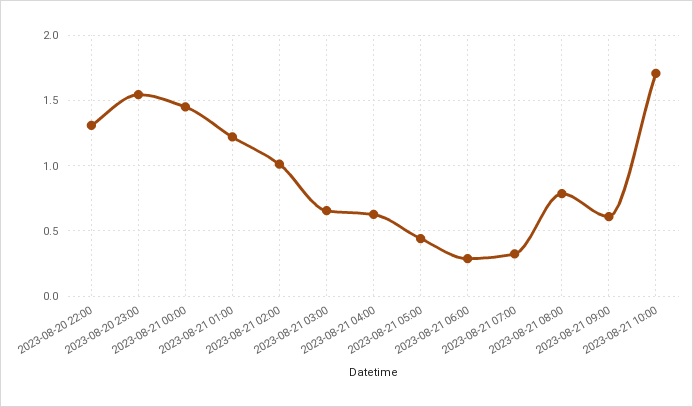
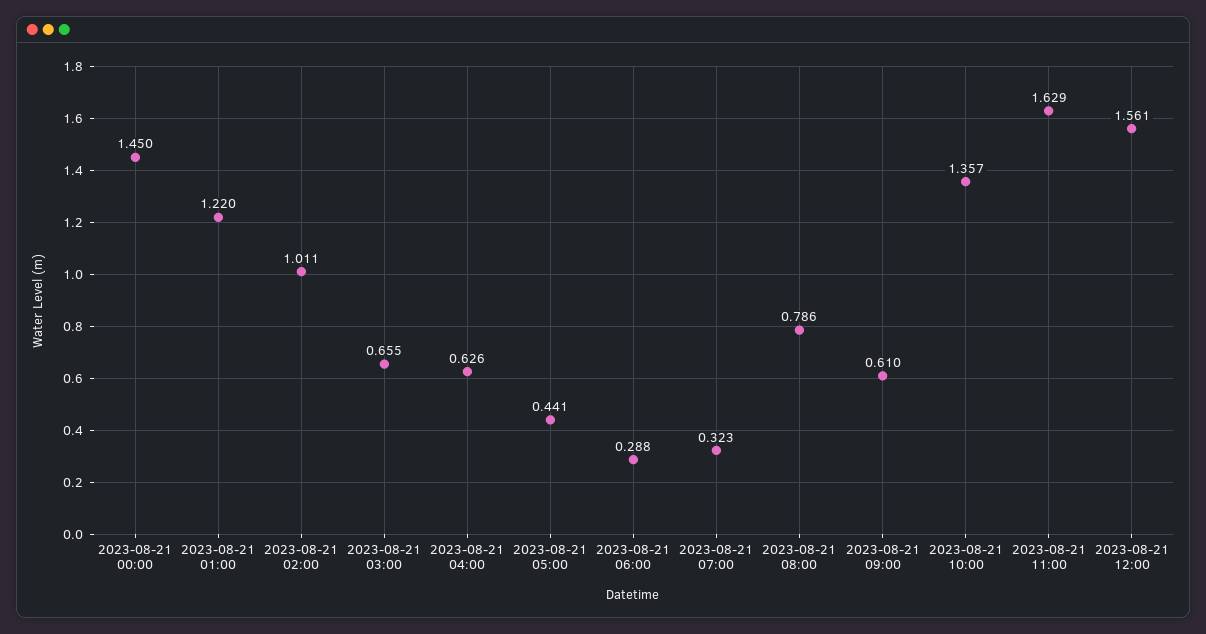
2023-08-20 22:00: 1.3 -> none
2023-08-20 23:00: 1.55 -> none
2023-08-21 10:00: 1.7 -> 1.357
2023-08-21 11:00: none -> 1.629
2023-08-21 12:00: none -> 1.561

